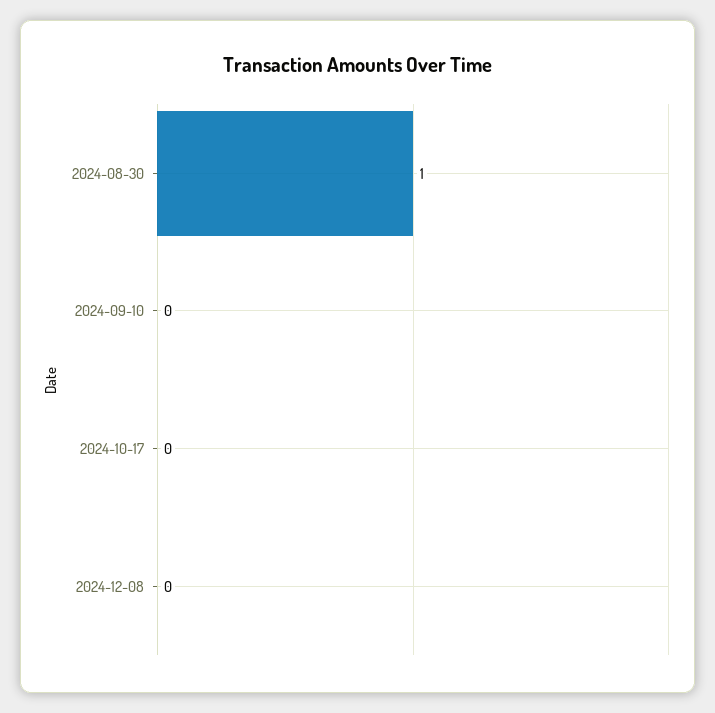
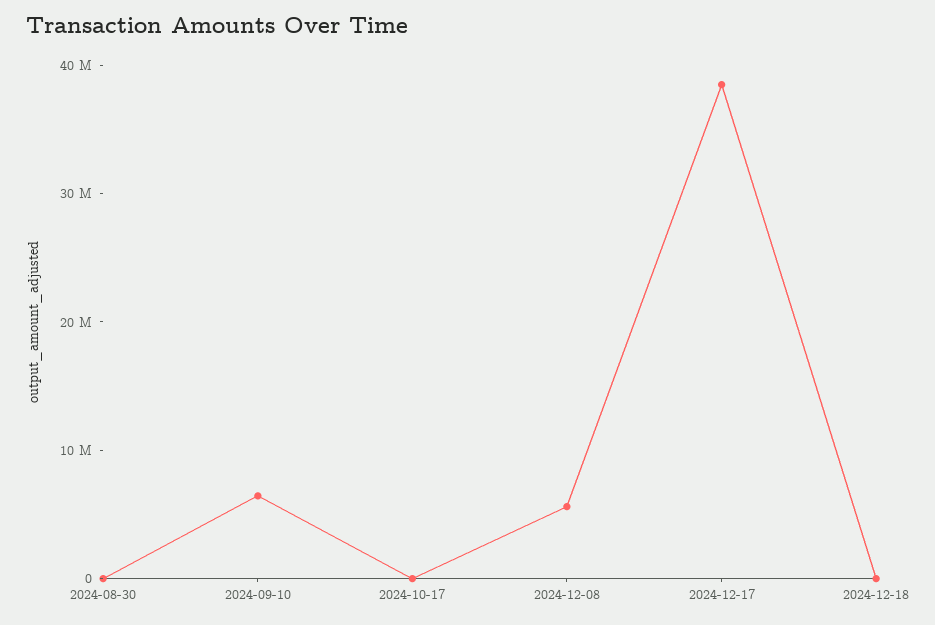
2024-09-10: 0 -> 6000000
2024-12-08: 0 -> 6000000
2024-12-17: none -> 38000000
2024-12-18: none -> 0

